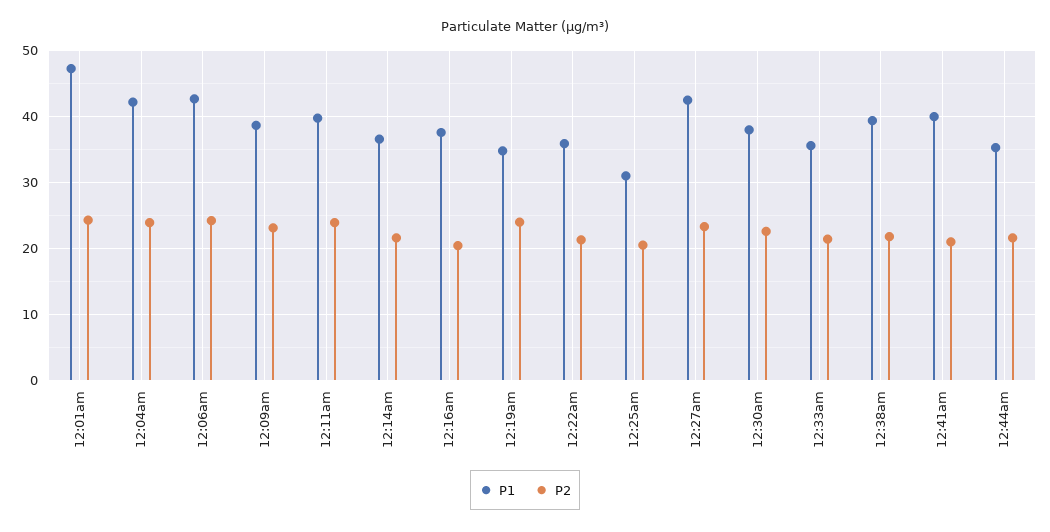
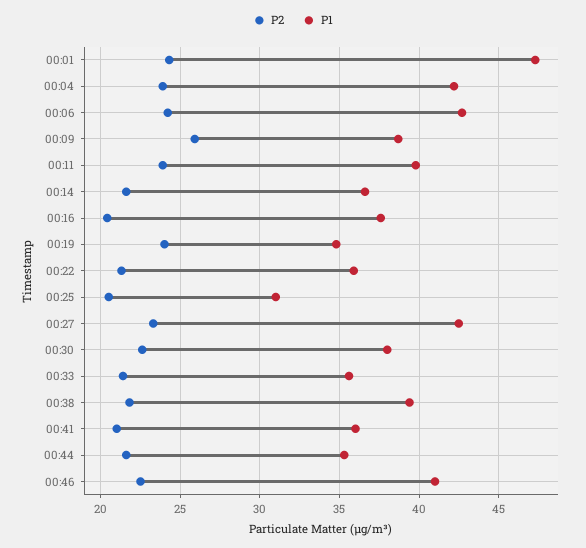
P2, 12:09am: 23 -> 26
P1, 12:41am: 40 -> 36
P2, 00:46: none -> 22.5
P1, 00:46: none -> 41

